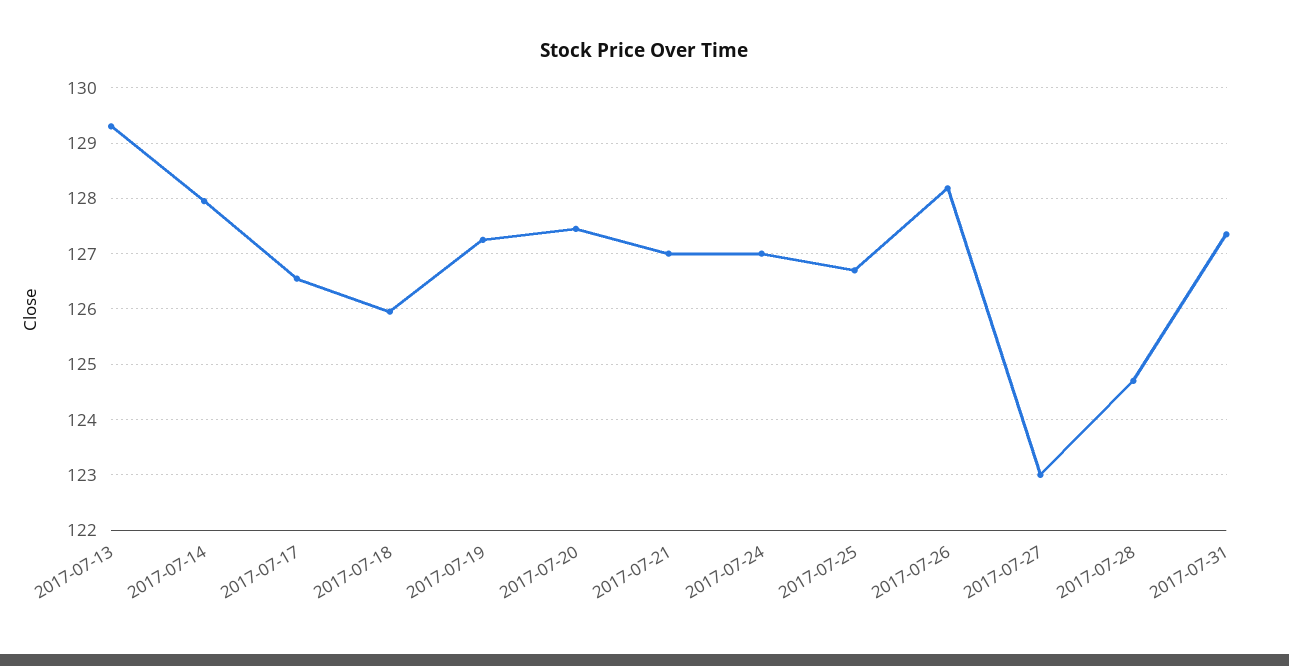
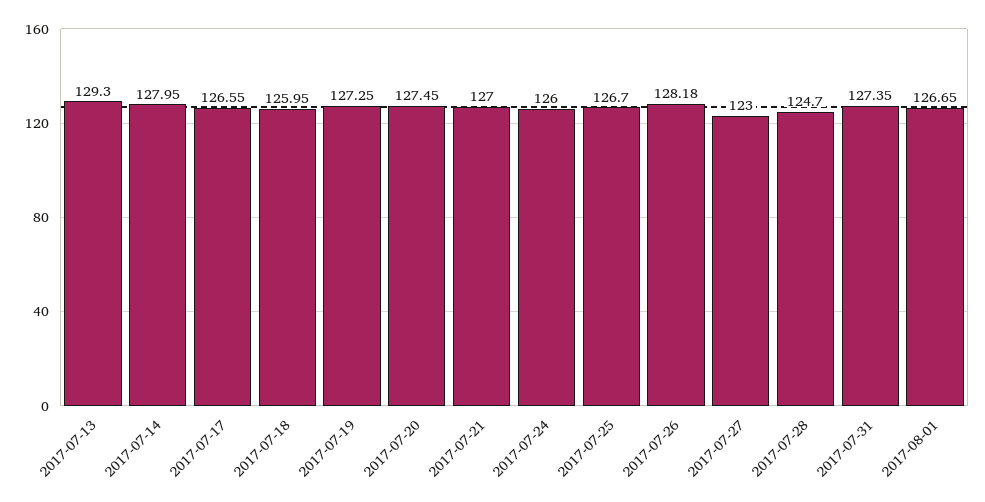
2017-07-24: 127 -> 126
2017-08-01: none -> 126.65

